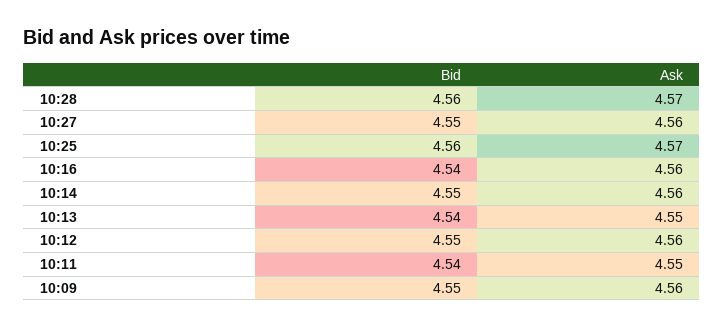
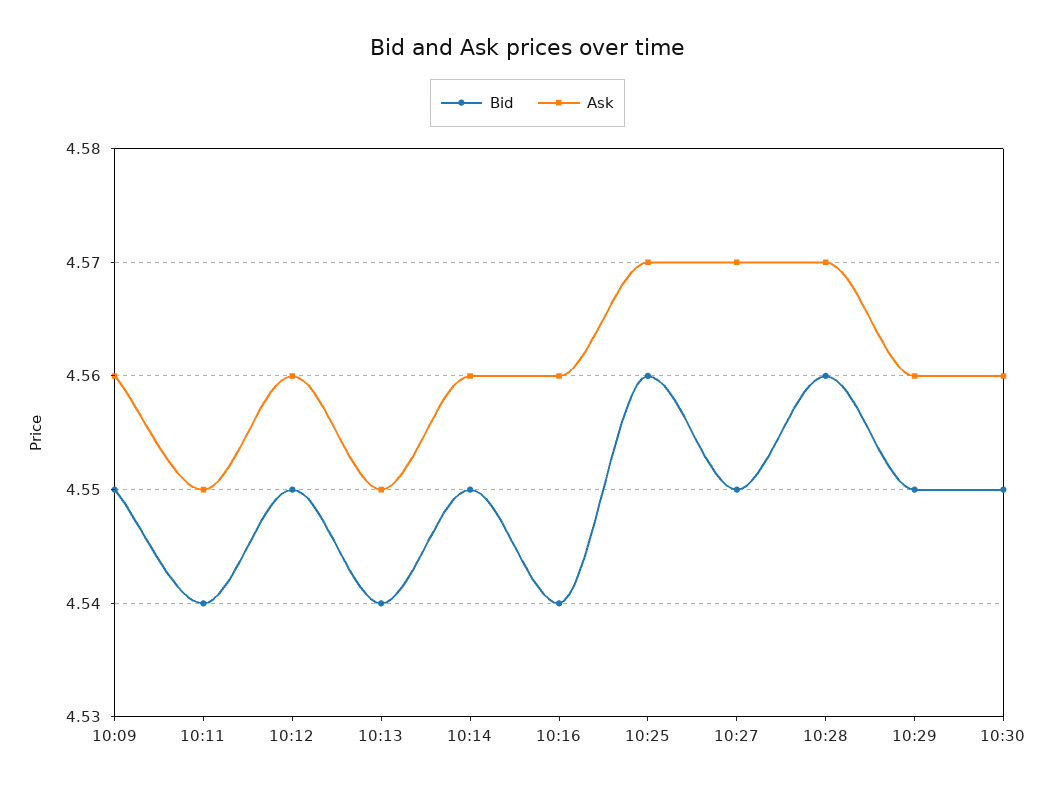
Ask, 10:27: 4.56 -> 4.57
Bid, 10:29: none -> 4.55
Ask, 10:29: none -> 4.56
Bid, 10:30: none -> 4.55
Ask, 10:30: none -> 4.56

